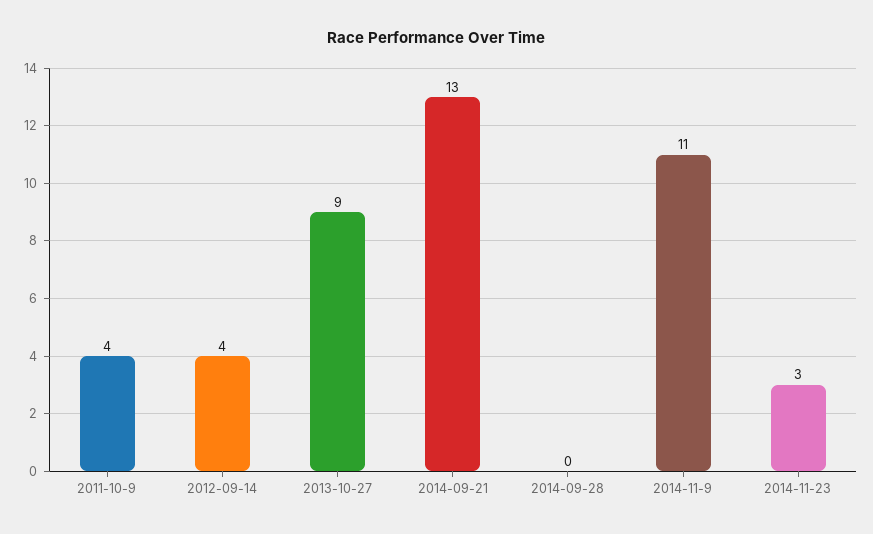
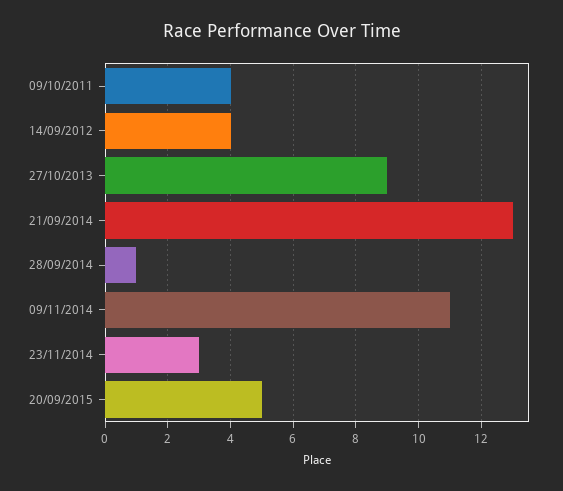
2014-09-28: 0 -> 1
20/09/2015: none -> 5

